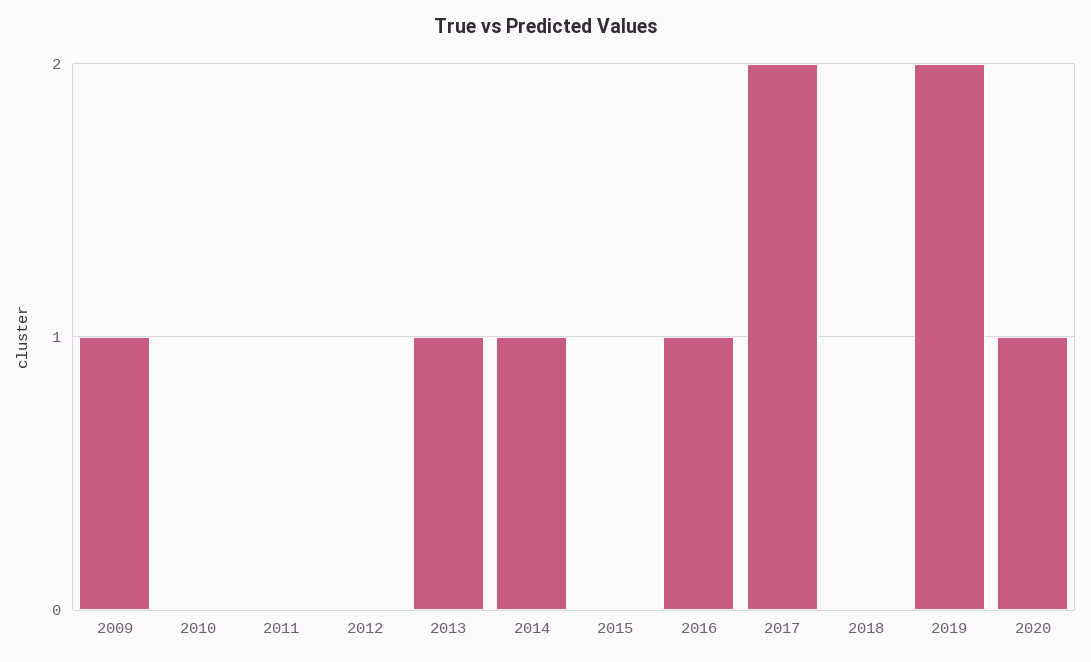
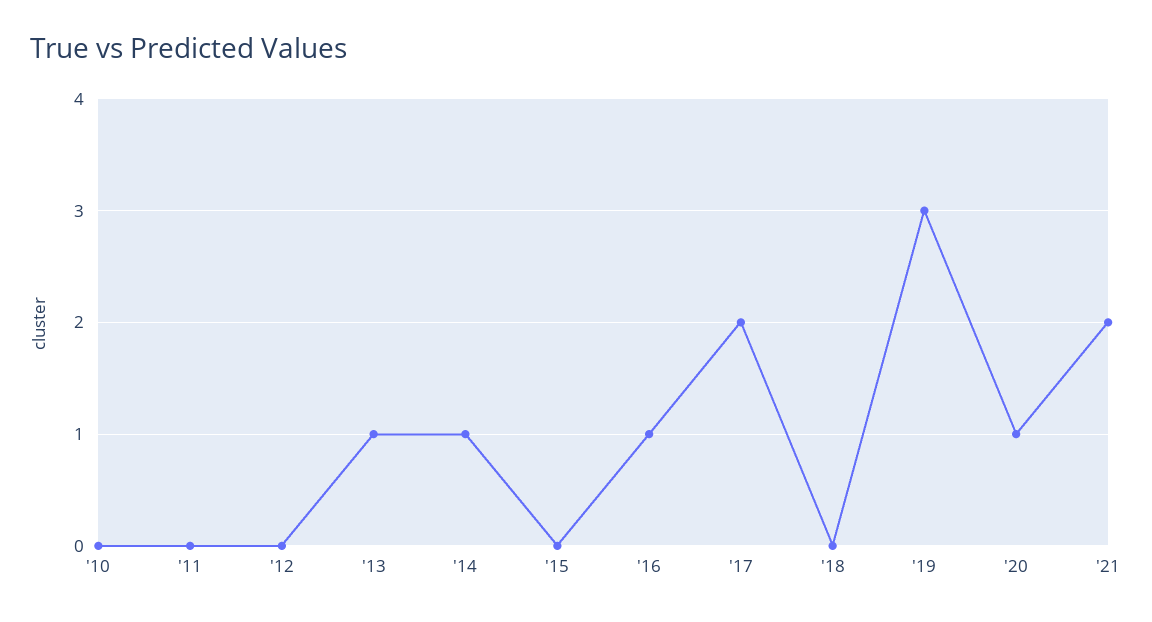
2009: 1 -> none
2019: 2 -> 3
'21: none -> 2

